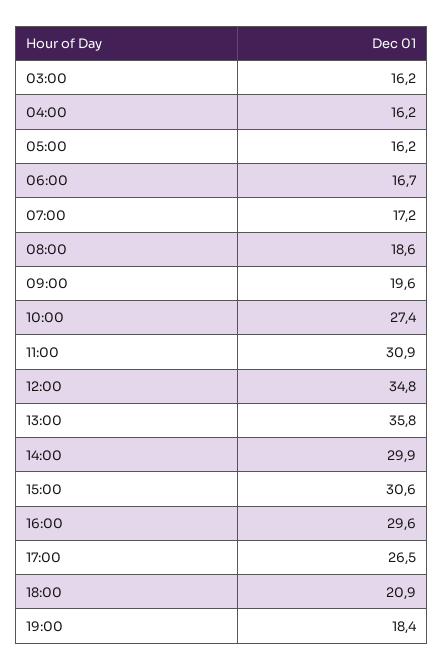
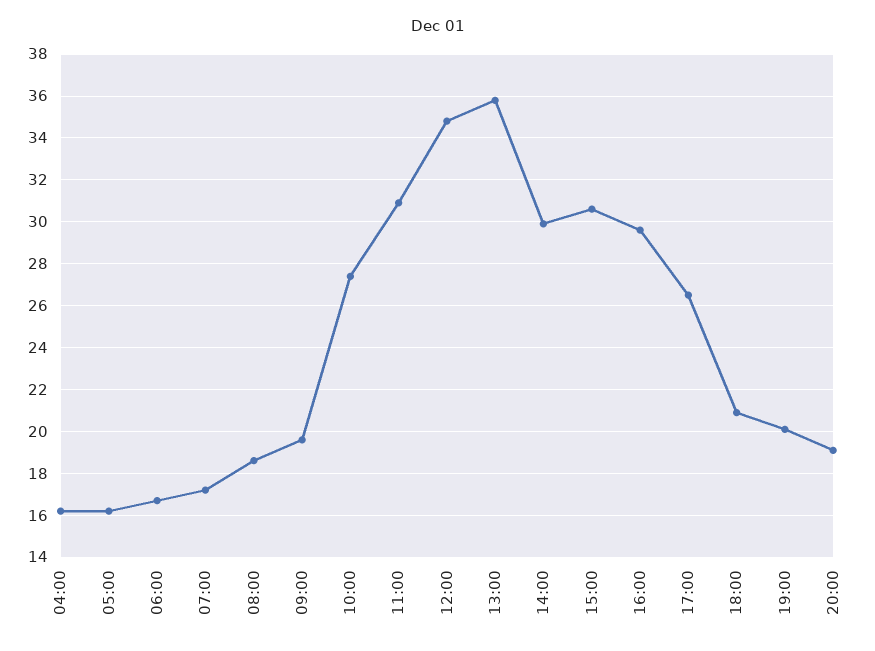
03:00: 16.2 -> none
19:00: 18.4 -> 20
20:00: none -> 19

